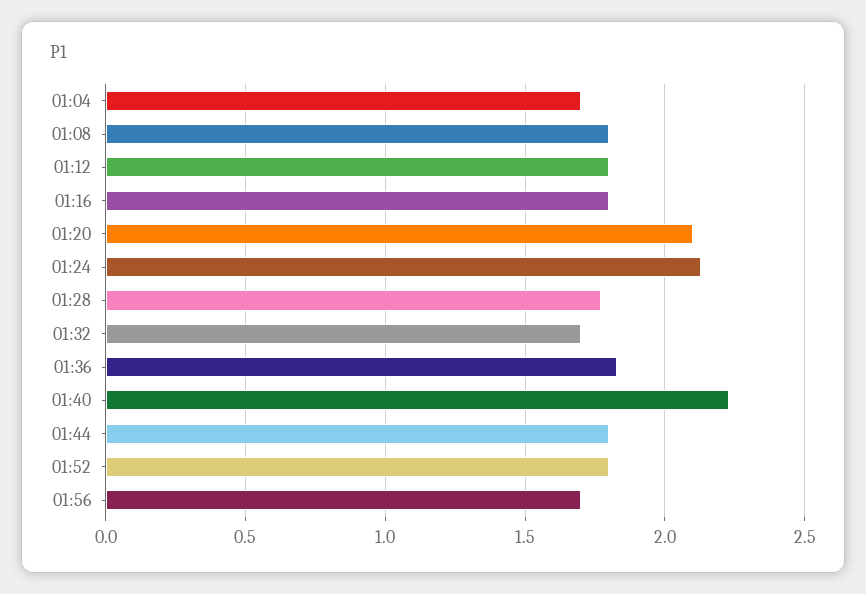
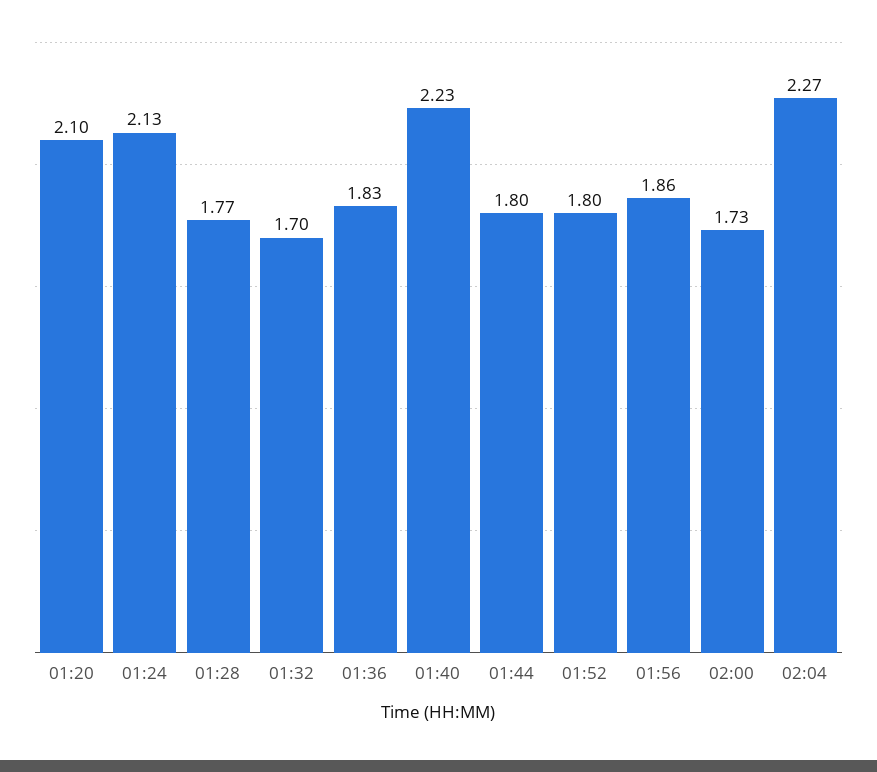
01:04: 1.7 -> none
01:08: 1.8 -> none
01:12: 1.8 -> none
01:16: 1.8 -> none
01:56: 1.7 -> 1.86
02:00: none -> 1.73
02:04: none -> 2.27

